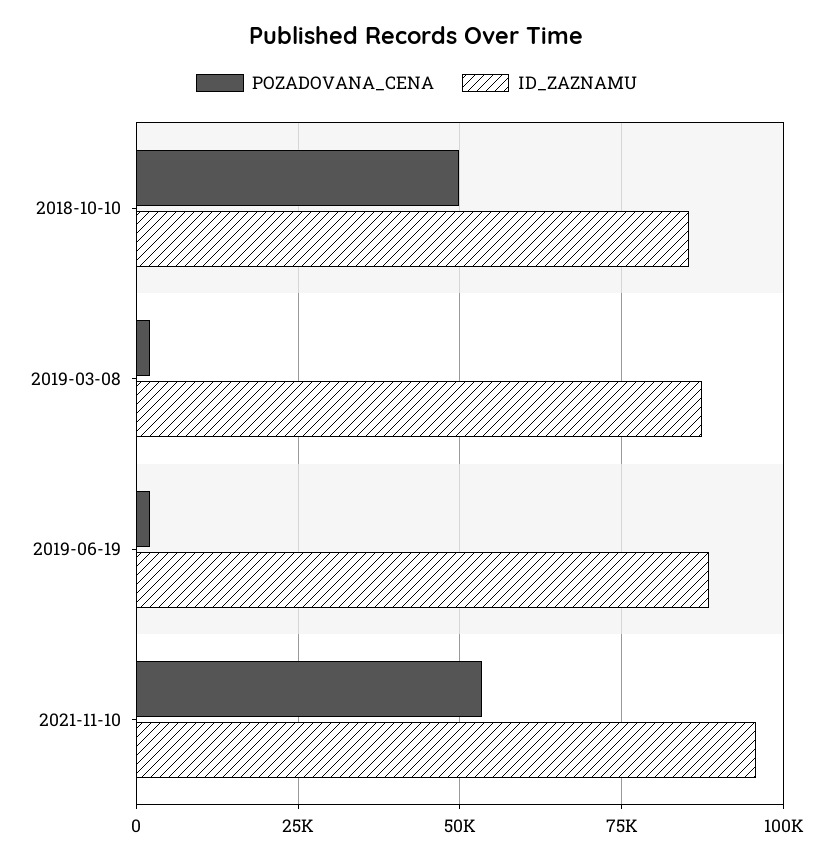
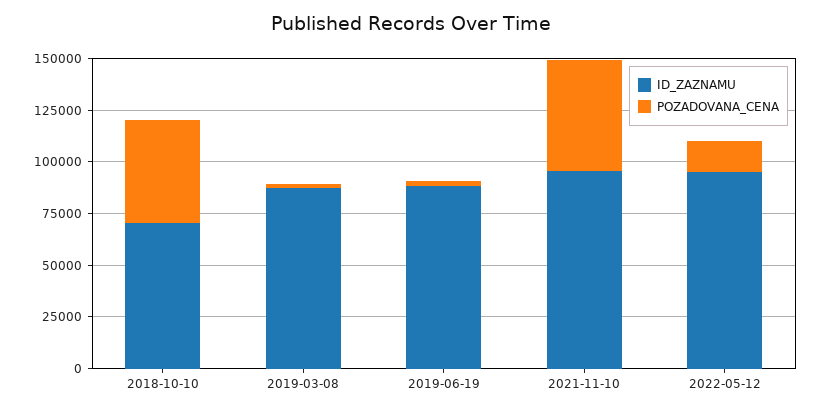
ID_ZAZNAMU, 2018-10-10: 85000 -> 70000
ID_ZAZNAMU, 2022-05-12: none -> 95000
POZADOVANA_CENA, 2022-05-12: none -> 15000

